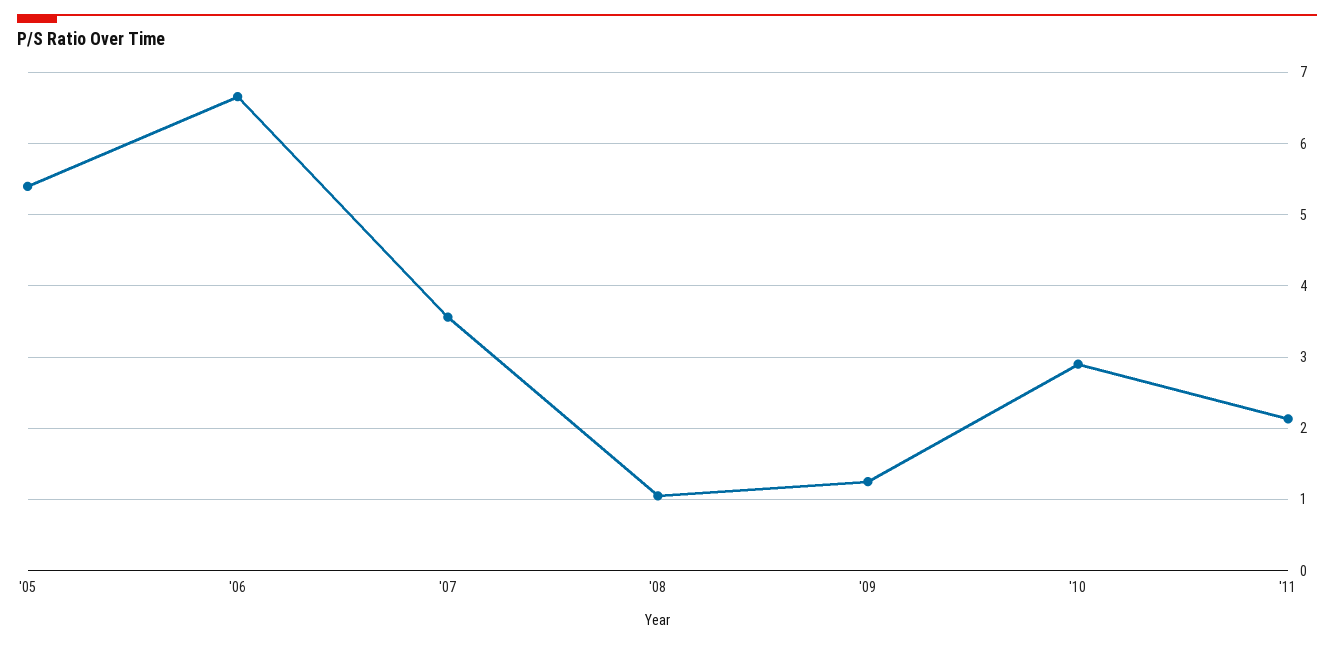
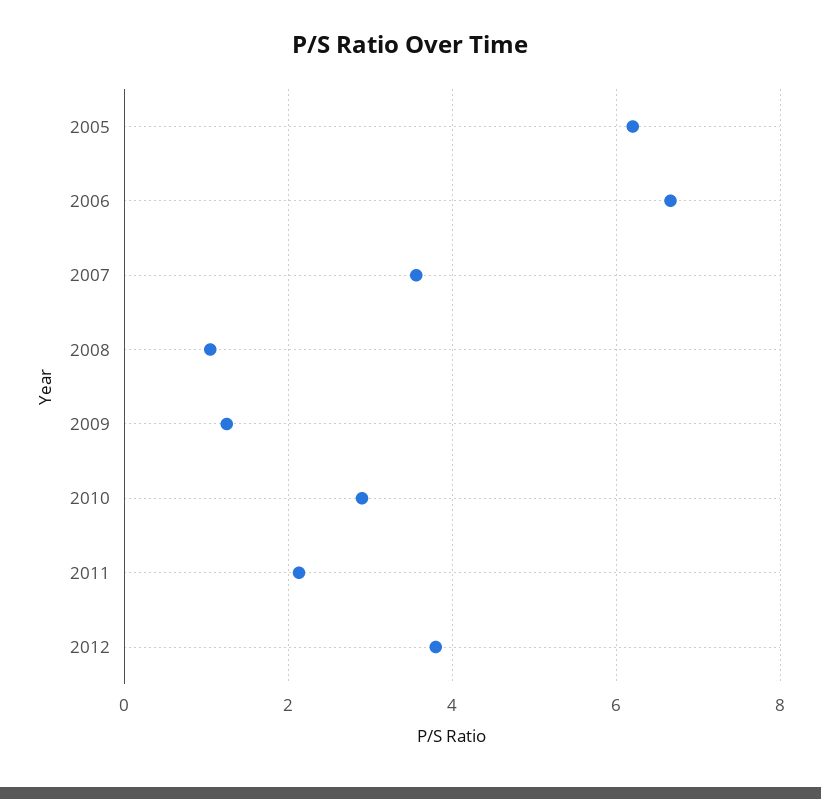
'05: 5.4 -> 6.2
2012: none -> 3.8

